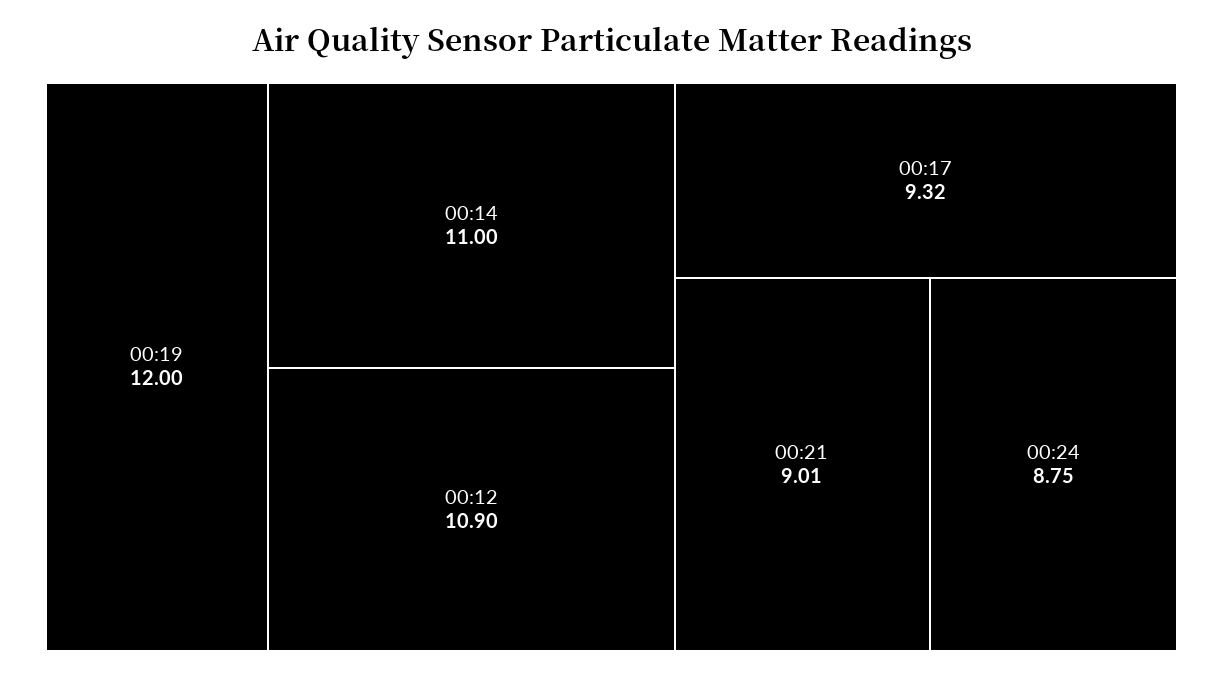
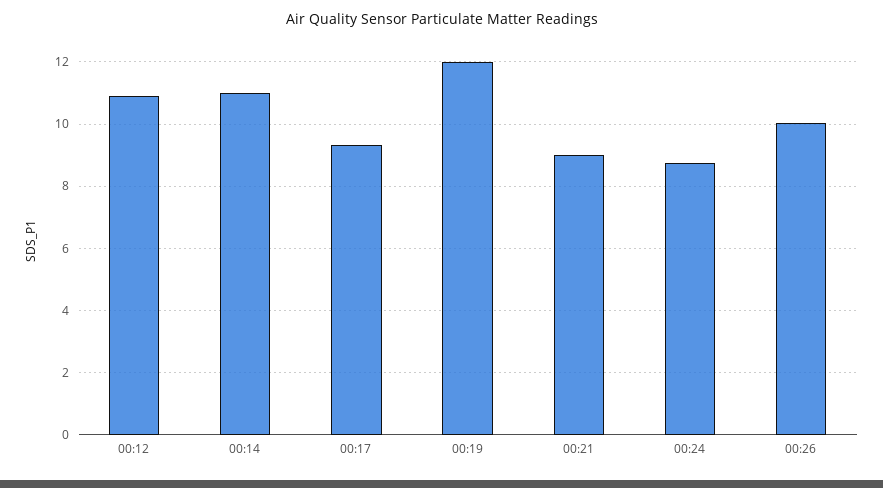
00:26: none -> 10

